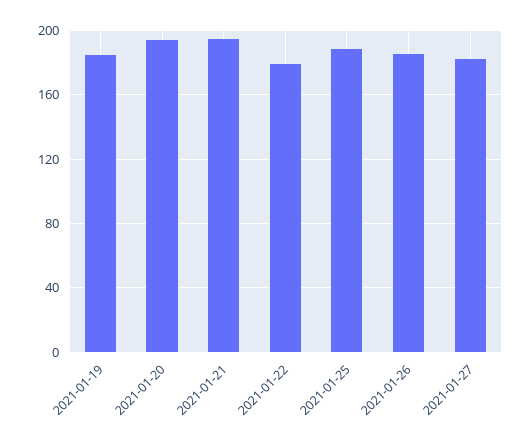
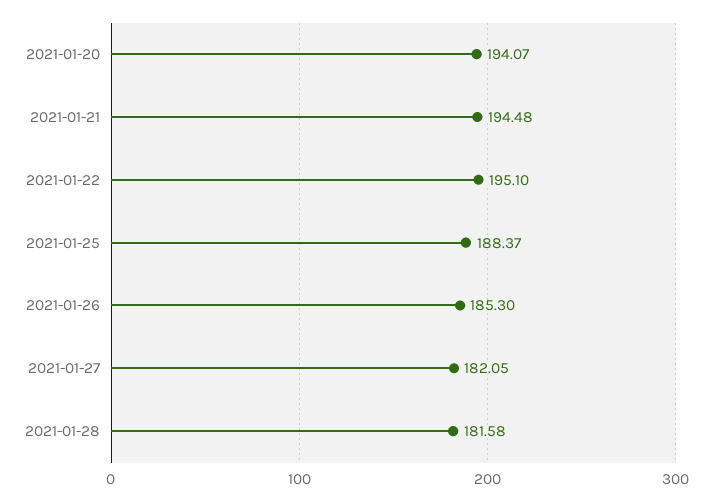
2021-01-19: 185 -> none
2021-01-22: 180 -> 195.1
2021-01-28: none -> 181.58

